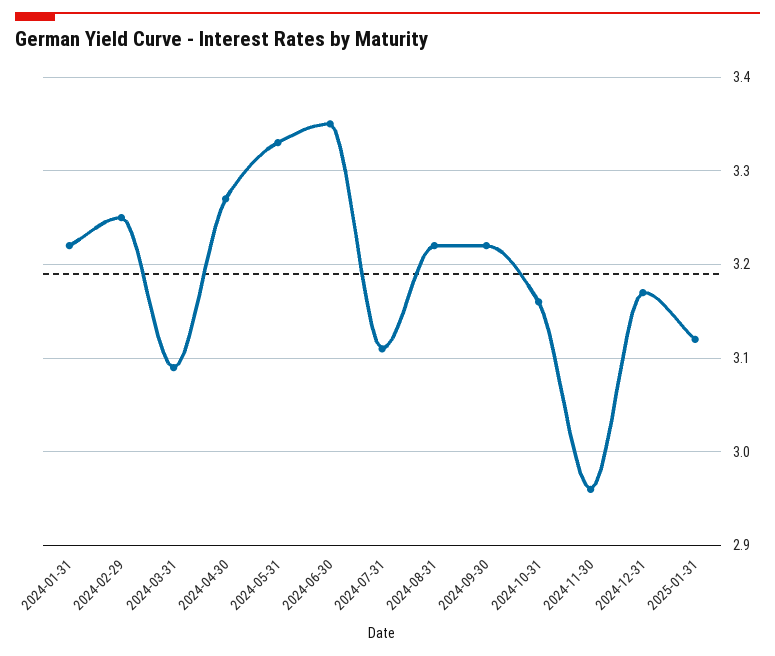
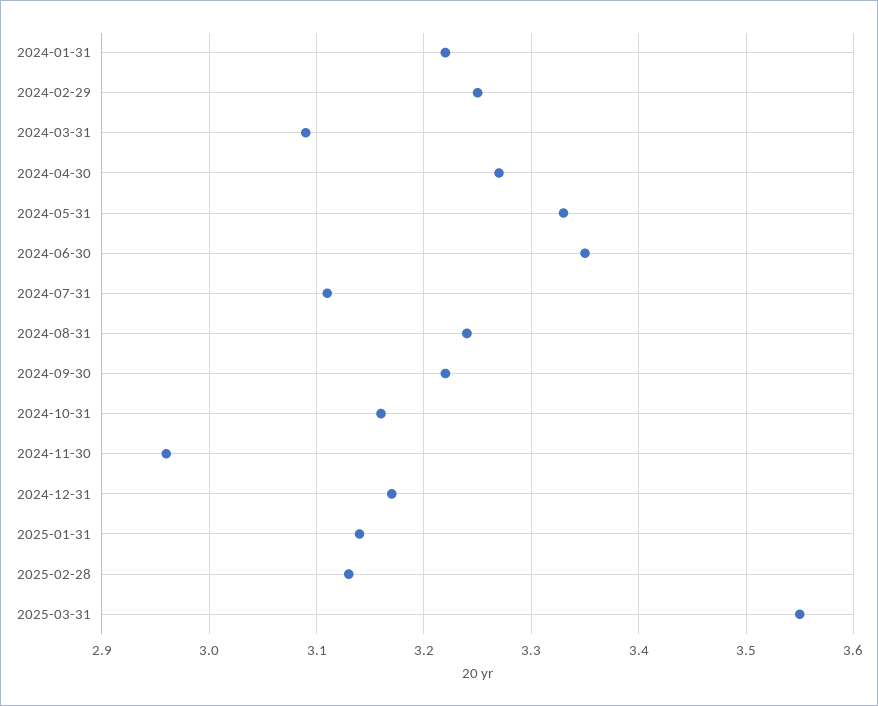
2024-08-31: 3.22 -> 3.24
2025-01-31: 3.12 -> 3.14
2025-02-28: none -> 3.13
2025-03-31: none -> 3.55

